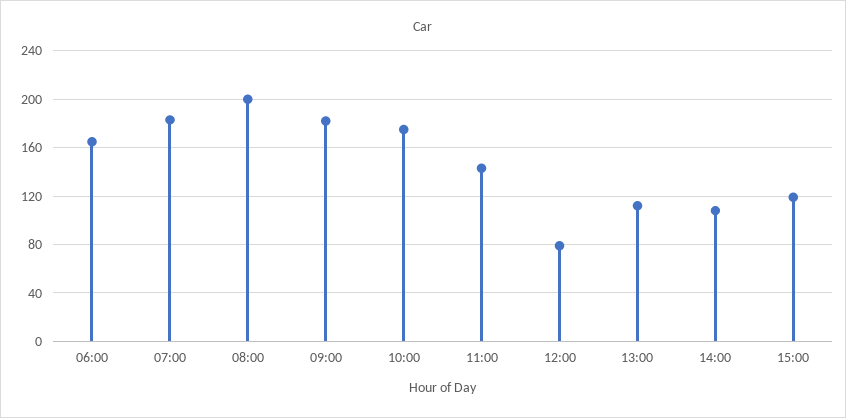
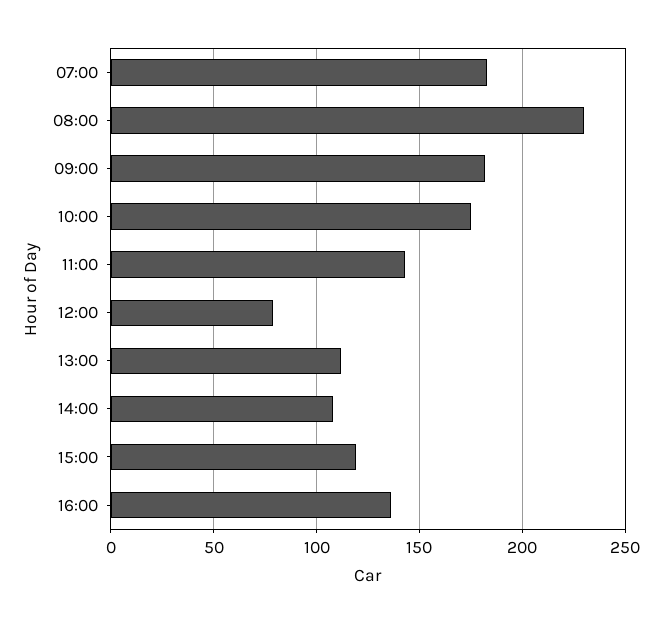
06:00: 165 -> none
08:00: 200 -> 230
16:00: none -> 135

